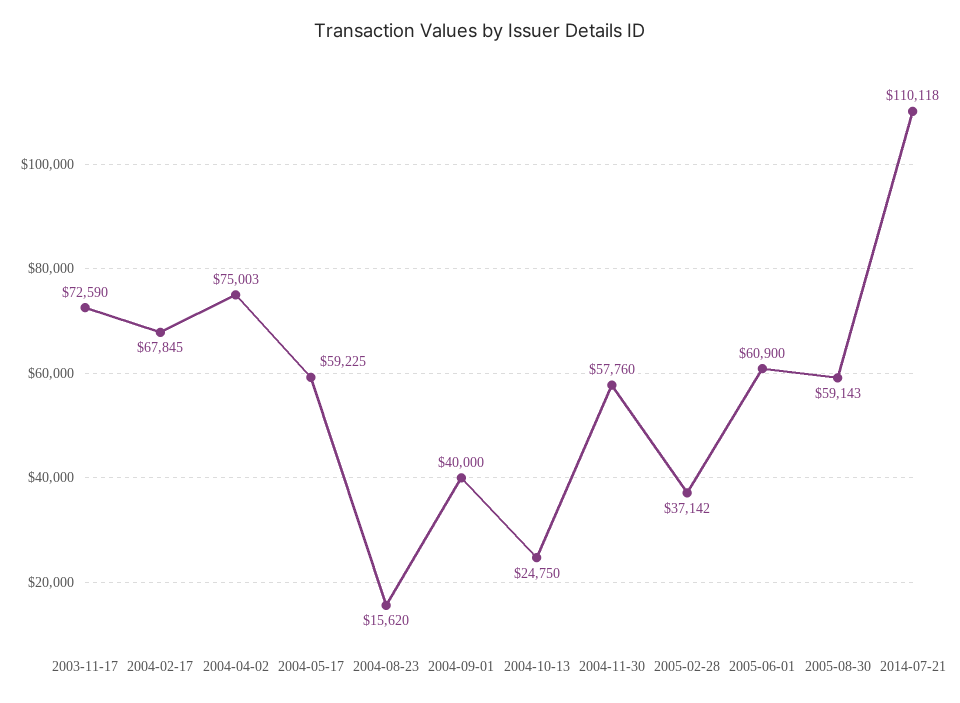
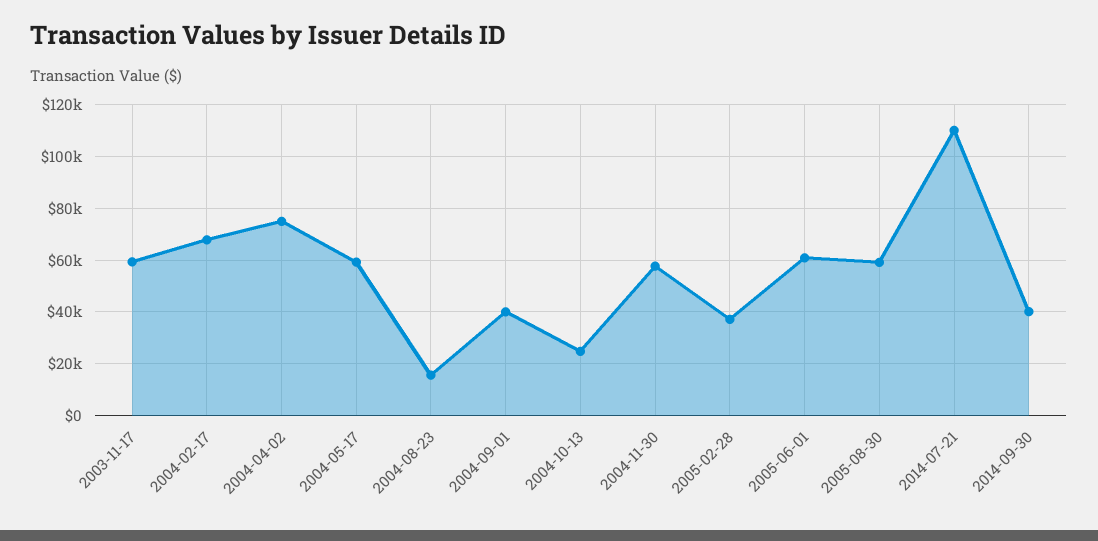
2003-11-17: 72590 -> 60000
2014-09-30: none -> 40000

